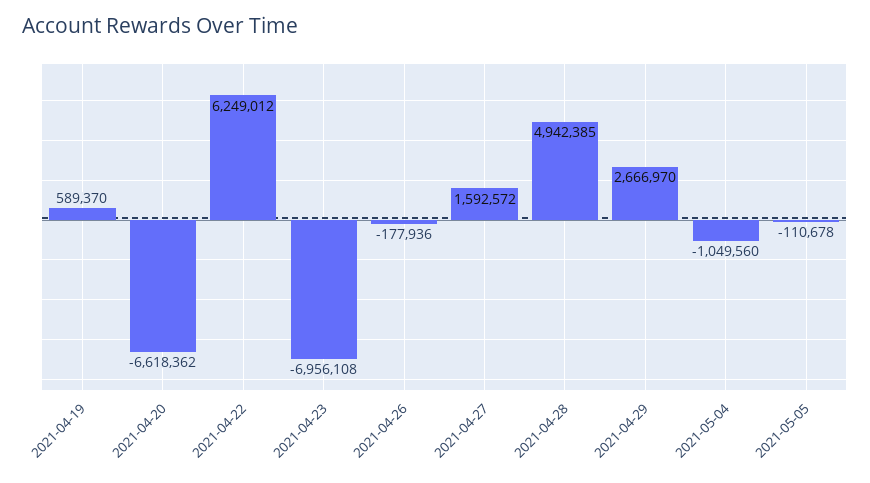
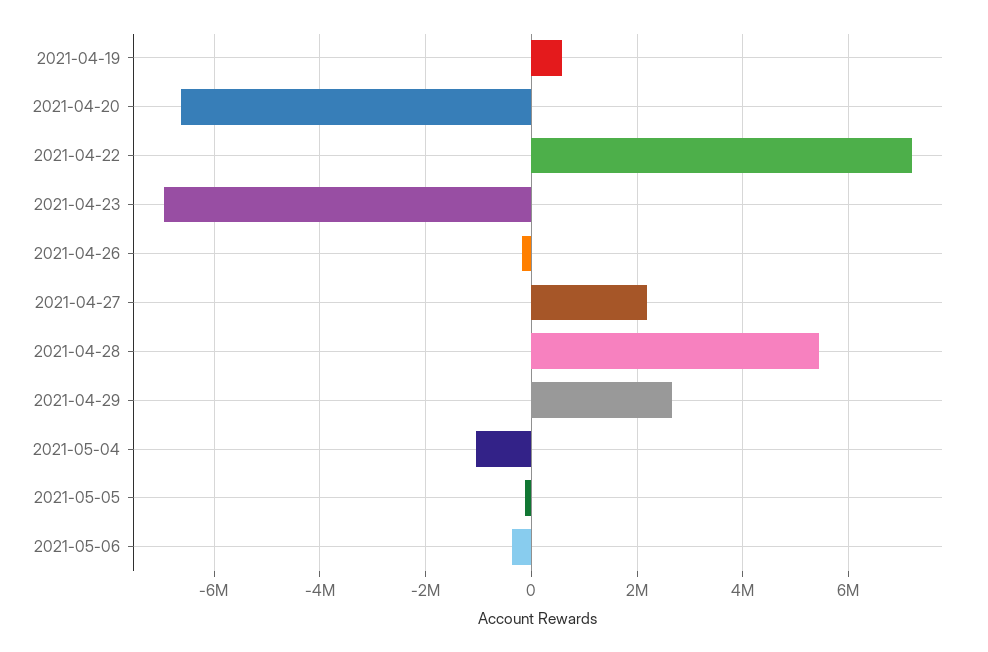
2021-04-22: 6249012 -> 7200000
2021-04-27: 1592572 -> 2200000
2021-04-28: 4942385 -> 5400000
2021-05-06: none -> -400000

